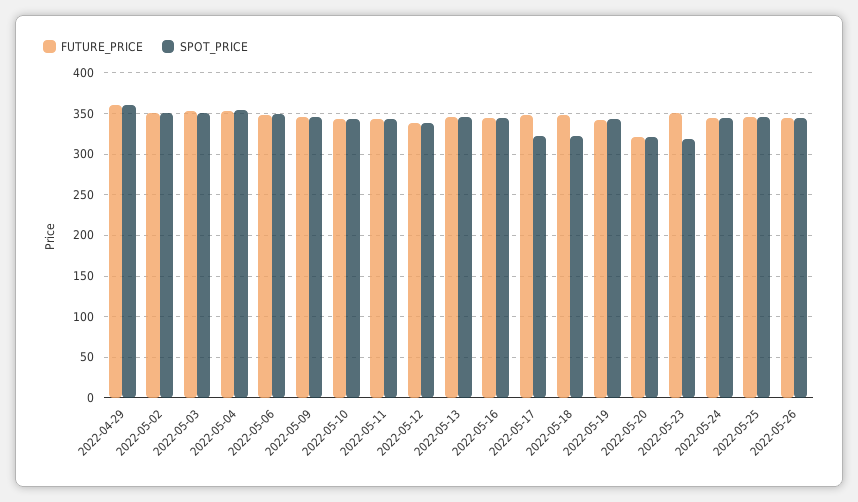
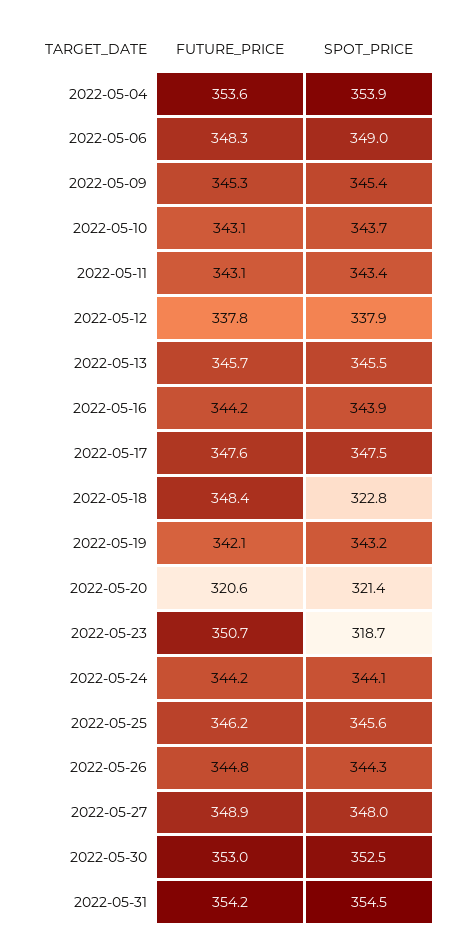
FUTURE_PRICE, 2022-04-29: 360 -> none
SPOT_PRICE, 2022-04-29: 360 -> none
FUTURE_PRICE, 2022-05-02: 350 -> none
SPOT_PRICE, 2022-05-02: 350 -> none
FUTURE_PRICE, 2022-05-03: 350 -> none
SPOT_PRICE, 2022-05-03: 350 -> none
SPOT_PRICE, 2022-05-17: 320 -> 347.5
FUTURE_PRICE, 2022-05-27: none -> 348.9
SPOT_PRICE, 2022-05-27: none -> 348
FUTURE_PRICE, 2022-05-30: none -> 353
SPOT_PRICE, 2022-05-30: none -> 352.5
FUTURE_PRICE, 2022-05-31: none -> 354.2
SPOT_PRICE, 2022-05-31: none -> 354.5

